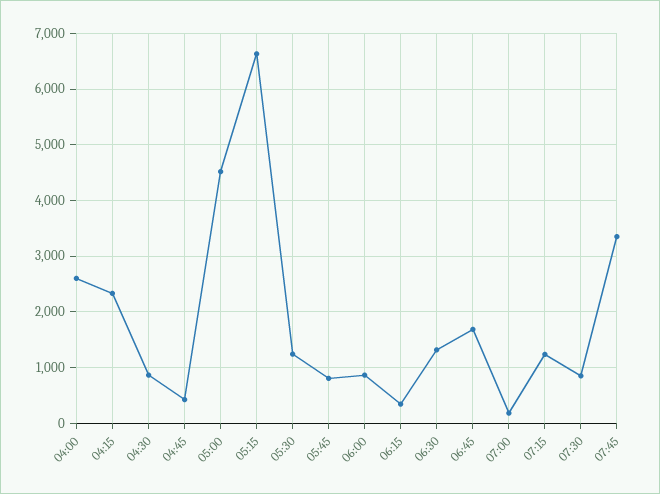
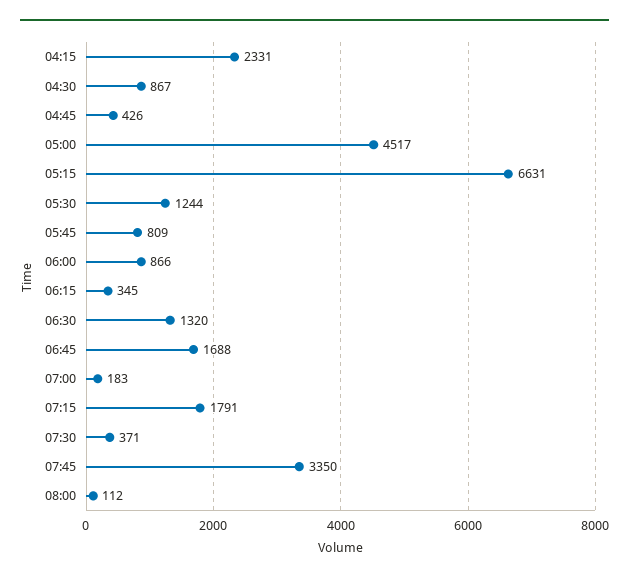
04:00: 2600 -> none
07:15: 1200 -> 1791
07:30: 800 -> 371
08:00: none -> 112

